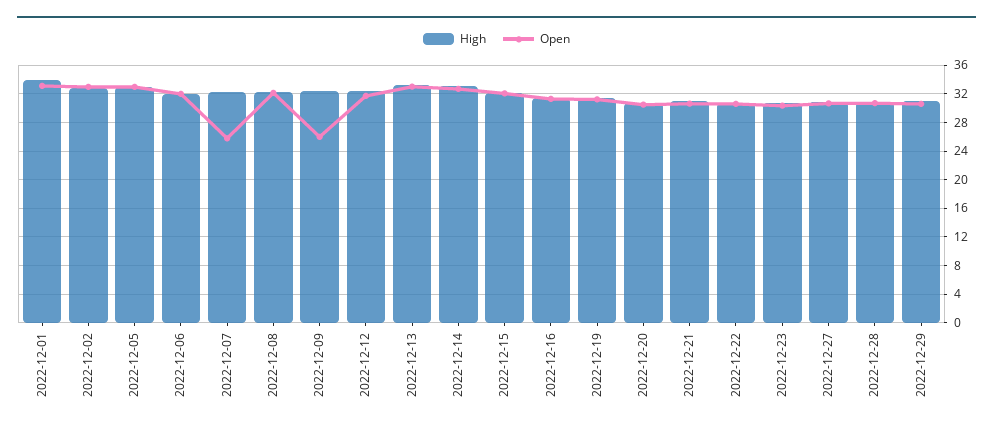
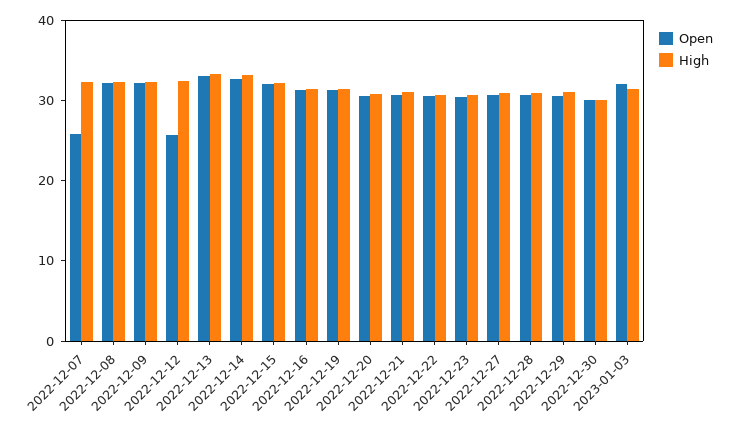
High, 2022-12-01: 34 -> none
Open, 2022-12-01: 33 -> none
High, 2022-12-02: 33 -> none
Open, 2022-12-02: 33 -> none
High, 2022-12-05: 33 -> none
Open, 2022-12-05: 33 -> none
High, 2022-12-06: 32 -> none
Open, 2022-12-06: 32 -> none
Open, 2022-12-09: 26 -> 32
Open, 2022-12-12: 32 -> 26
Open, 2022-12-30: none -> 30
High, 2022-12-30: none -> 30
Open, 2023-01-03: none -> 32
High, 2023-01-03: none -> 32

